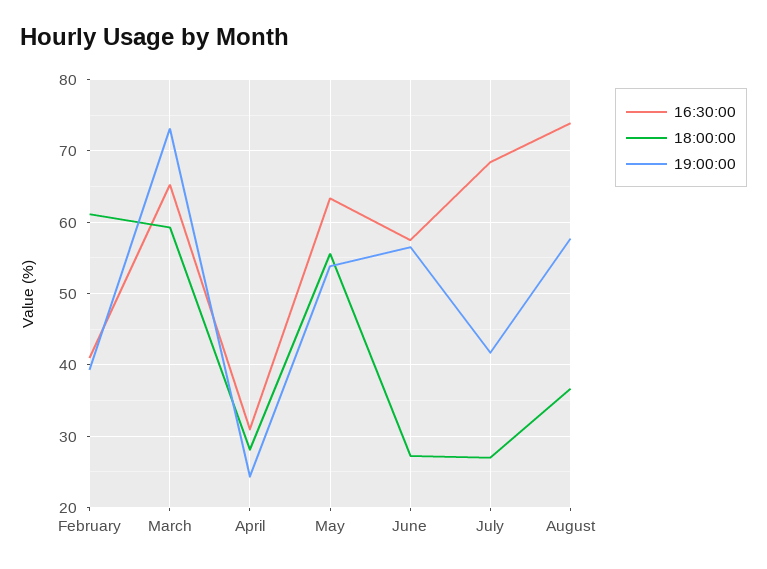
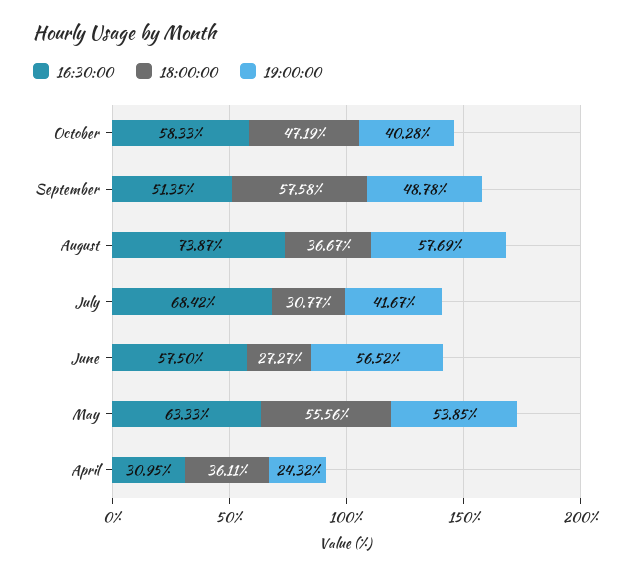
16:30:00, February: 41 -> none
18:00:00, February: 61 -> none
19:00:00, February: 39 -> none
16:30:00, March: 65 -> none
18:00:00, March: 59 -> none
19:00:00, March: 73 -> none
18:00:00, April: 28 -> 36.11
18:00:00, July: 27 -> 30.77
16:30:00, October: none -> 58.33
18:00:00, October: none -> 47.19
19:00:00, October: none -> 40.28
16:30:00, September: none -> 51.35
18:00:00, September: none -> 57.58
19:00:00, September: none -> 48.78

